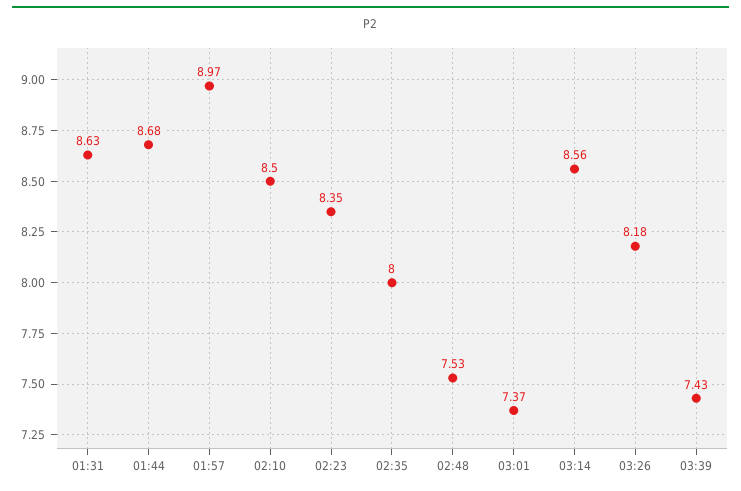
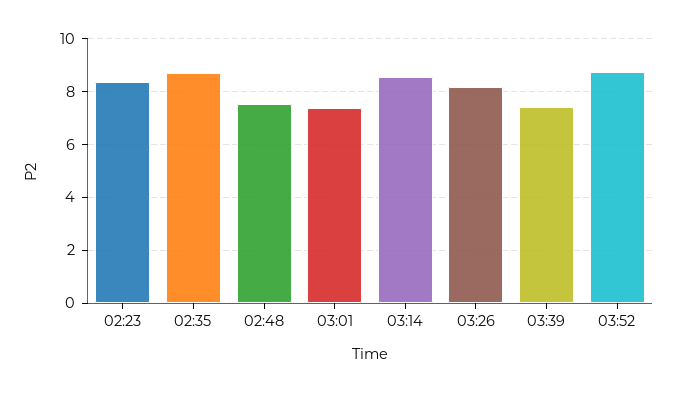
01:31: 8.63 -> none
01:44: 8.68 -> none
01:57: 8.97 -> none
02:10: 8.5 -> none
02:35: 8 -> 8.75
03:52: none -> 8.75

